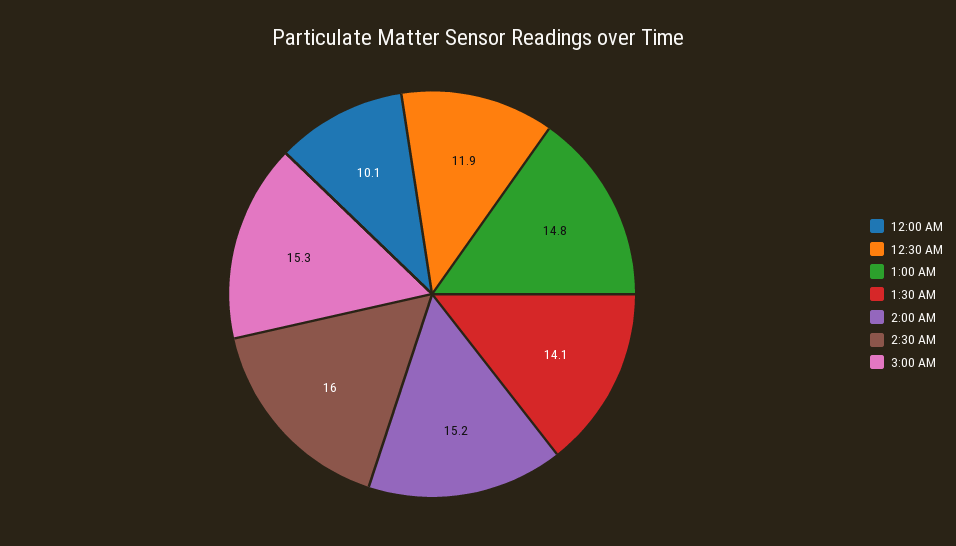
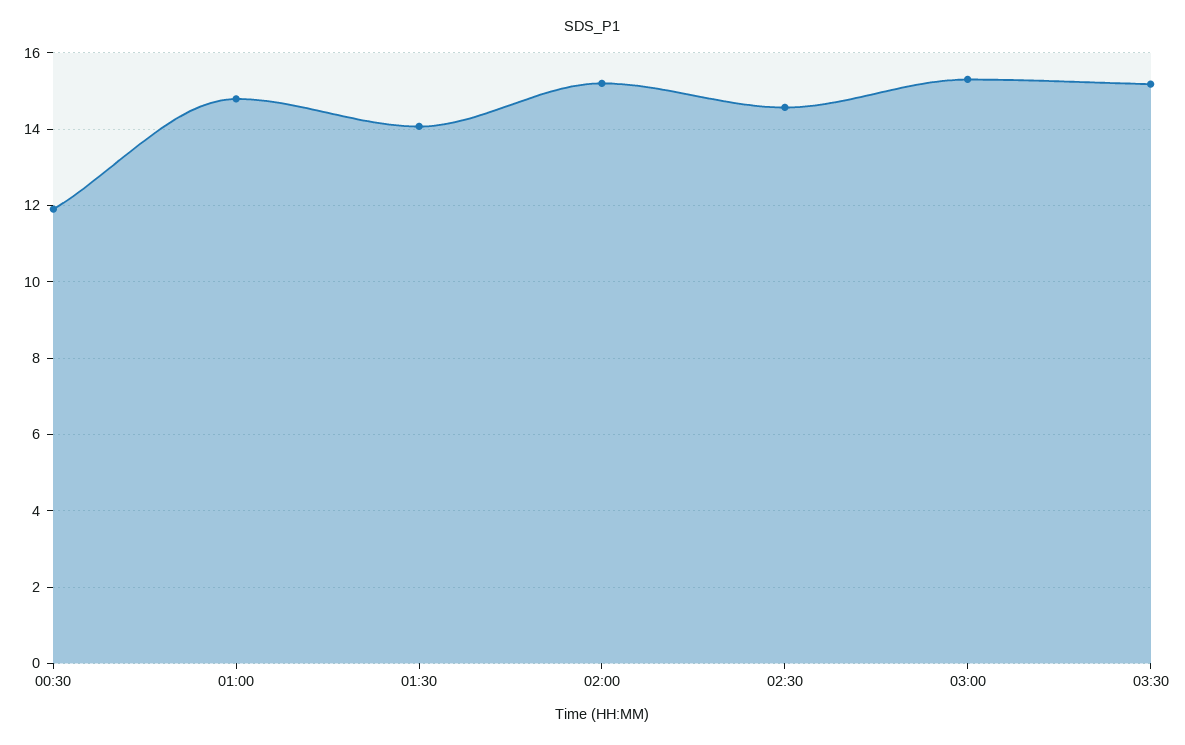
12:00 AM: 10.1 -> none
2:30 AM: 16 -> 14.6
03:30: none -> 15.2

